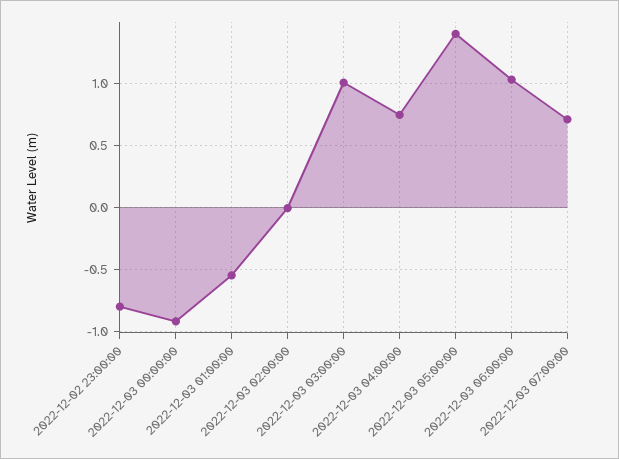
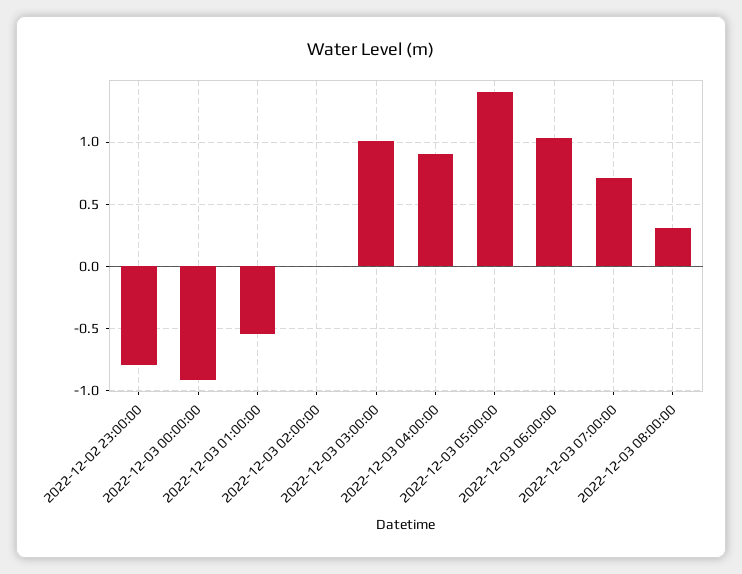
2022-12-03 04:00:00: 0.75 -> 0.9
2022-12-03 08:00:00: none -> 0.3

